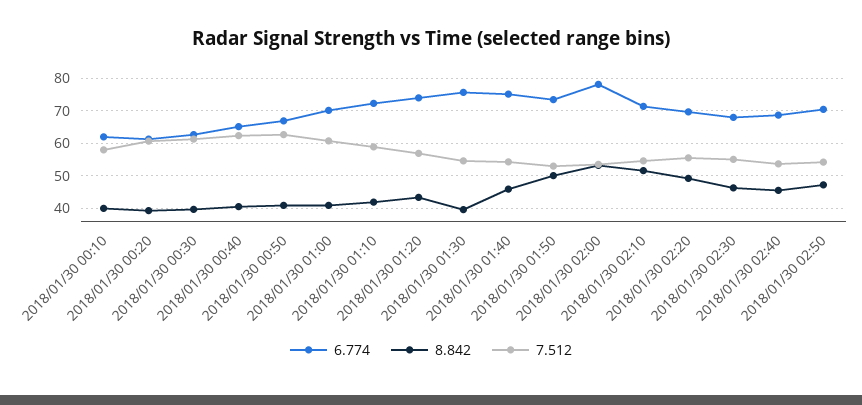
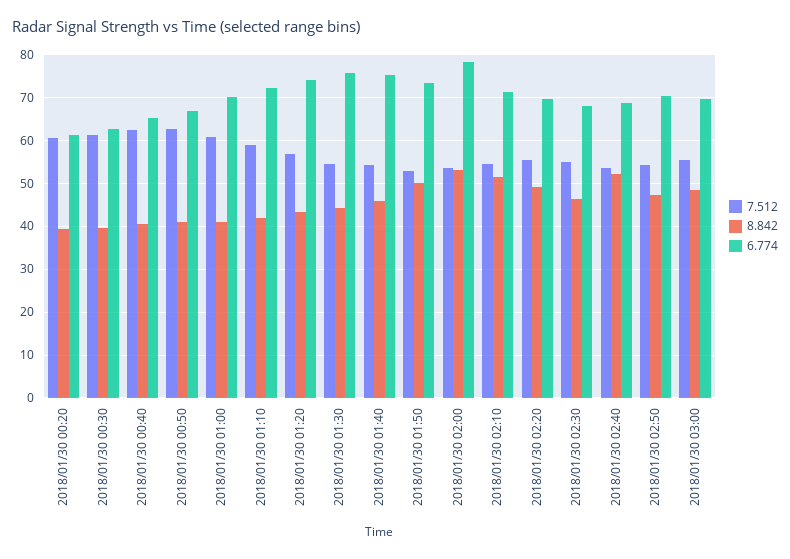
6.774, 2018/01/30 00:10: 62 -> none
8.842, 2018/01/30 00:10: 40 -> none
7.512, 2018/01/30 00:10: 58 -> none
8.842, 2018/01/30 01:30: 40 -> 44
8.842, 2018/01/30 02:40: 46 -> 52
7.512, 2018/01/30 03:00: none -> 56
8.842, 2018/01/30 03:00: none -> 48
6.774, 2018/01/30 03:00: none -> 70

